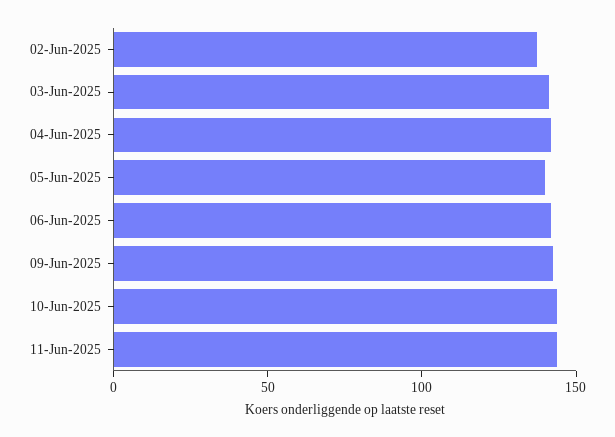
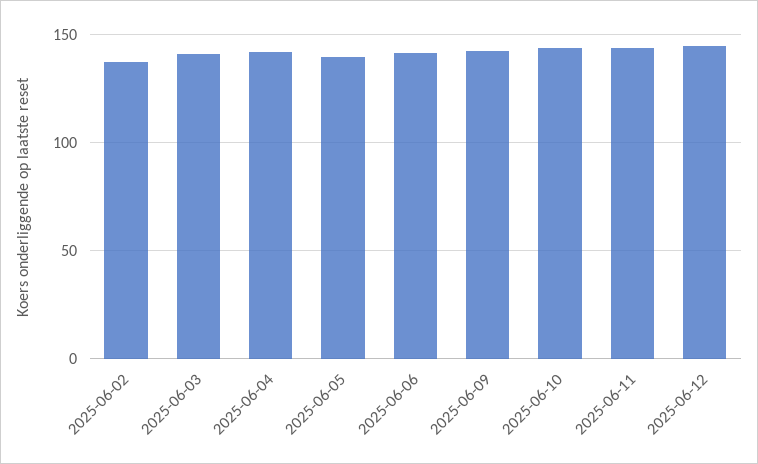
2025-06-12: none -> 145

